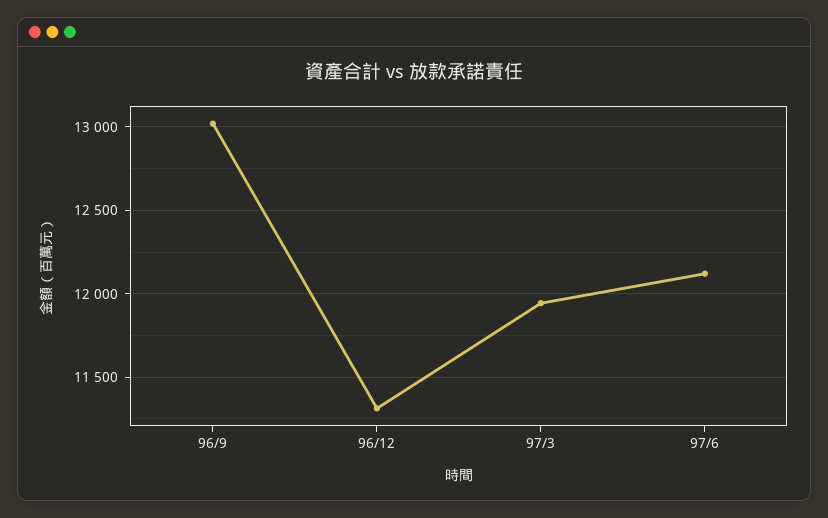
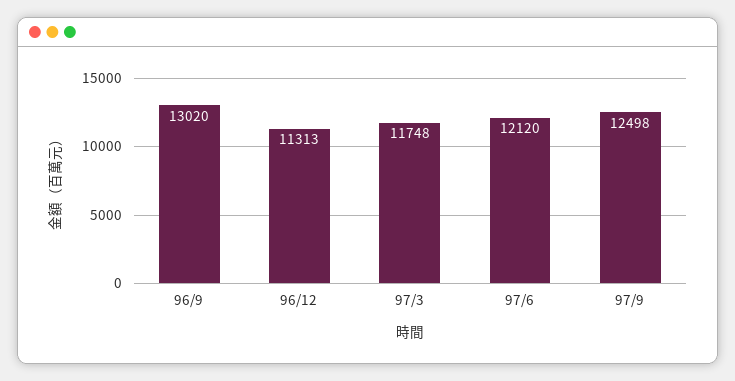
97/3: 11950 -> 11748
97/9: none -> 12498

